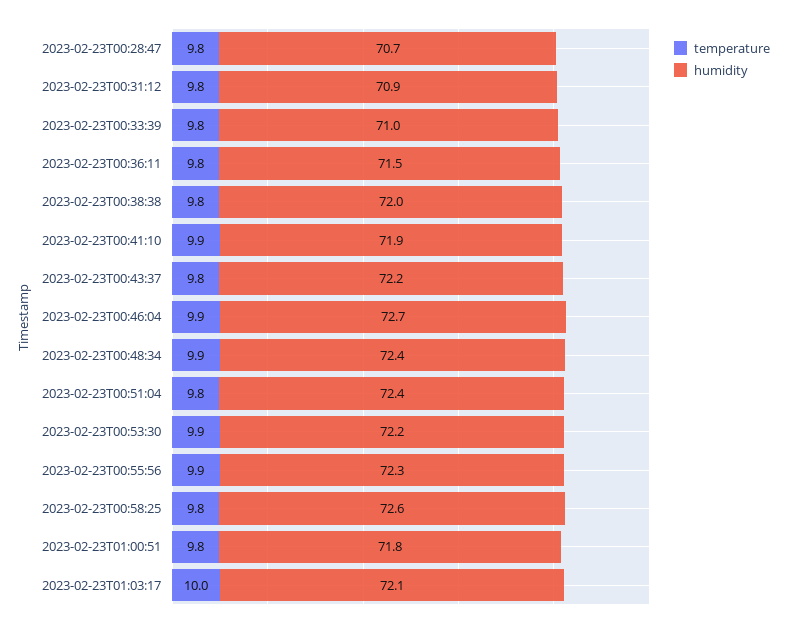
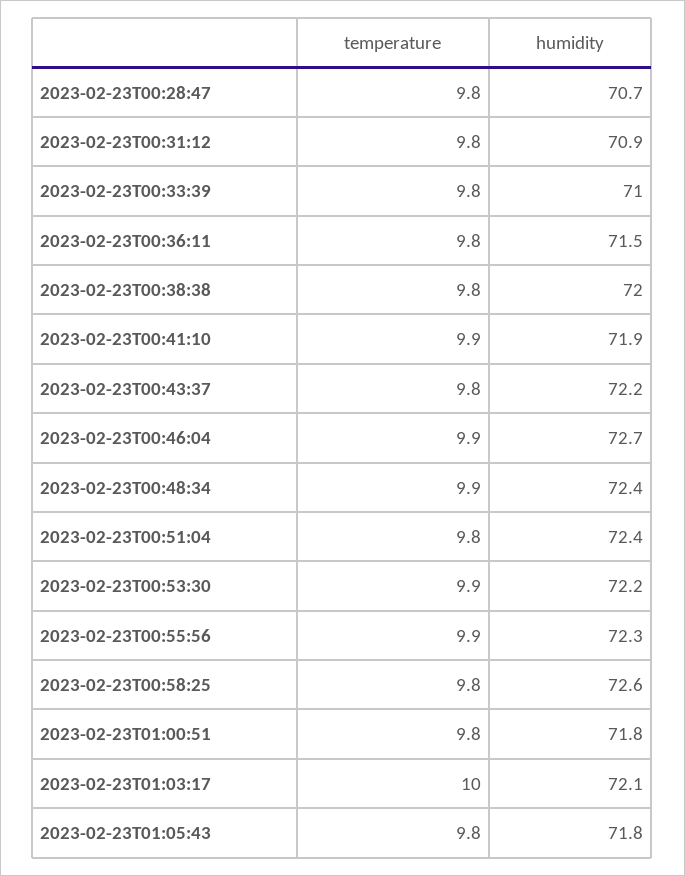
temperature, 2023-02-23T01:05:43: none -> 9.8
humidity, 2023-02-23T01:05:43: none -> 71.8

